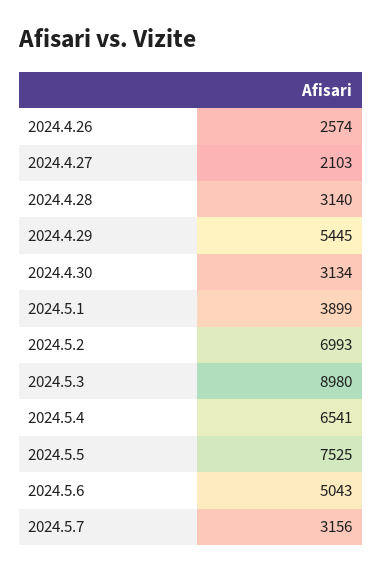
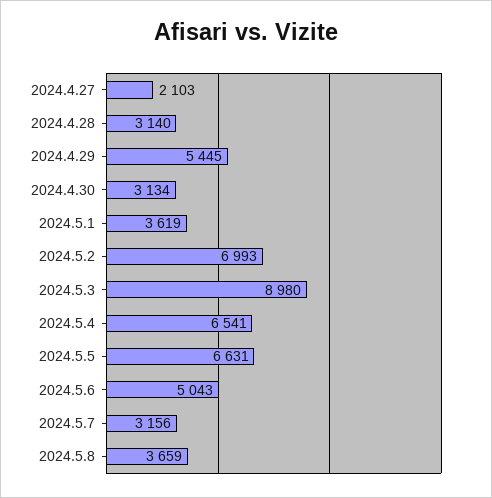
2024.4.26: 2574 -> none
2024.5.1: 3899 -> 3619
2024.5.5: 7525 -> 6631
2024.5.8: none -> 3659

